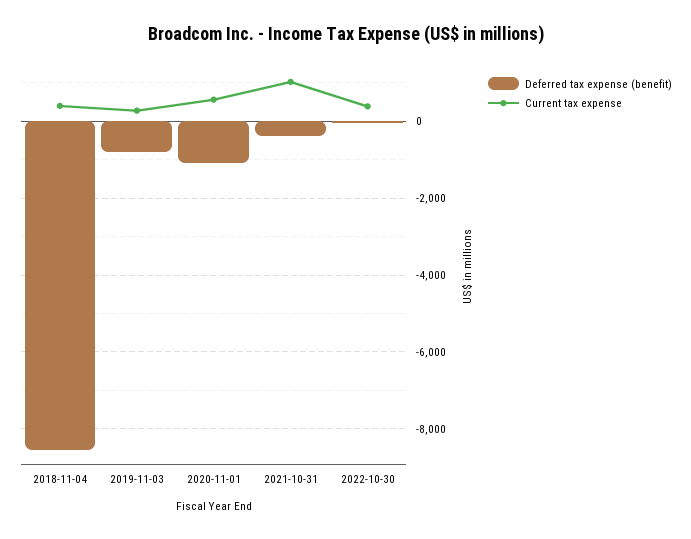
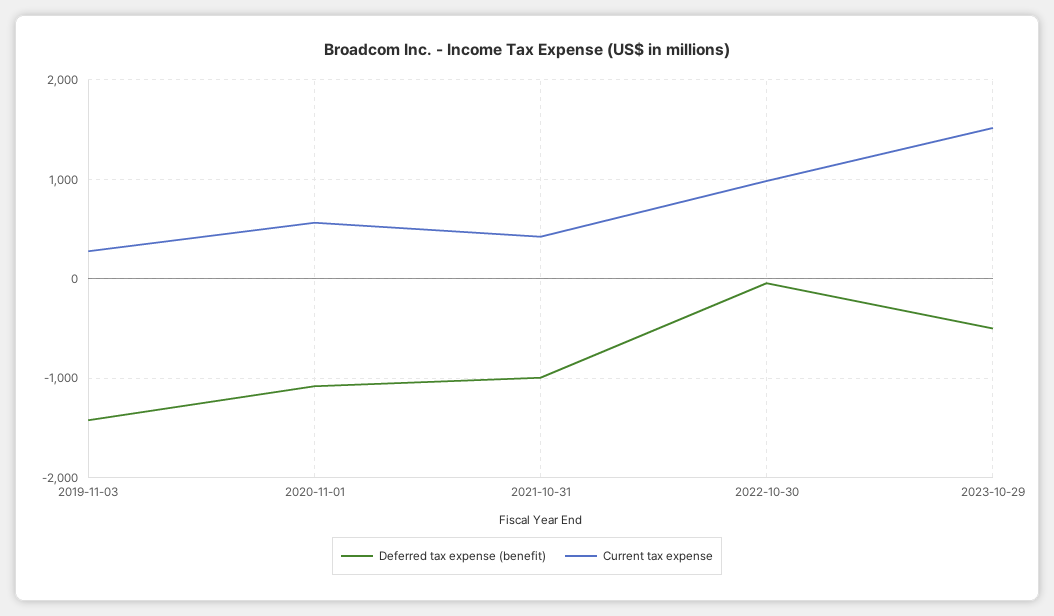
Deferred tax expense (benefit), 2018-11-04: -8600 -> none
Current tax expense, 2018-11-04: 400 -> none
Deferred tax expense (benefit), 2019-11-03: -800 -> -1400
Deferred tax expense (benefit), 2021-10-31: -400 -> -1000
Current tax expense, 2021-10-31: 1000 -> 400
Current tax expense, 2022-10-30: 400 -> 1000
Deferred tax expense (benefit), 2023-10-29: none -> -500
Current tax expense, 2023-10-29: none -> 1500

